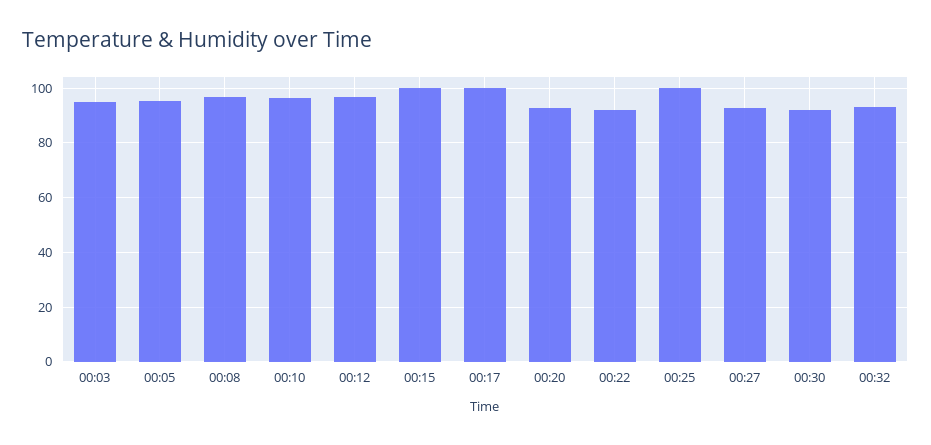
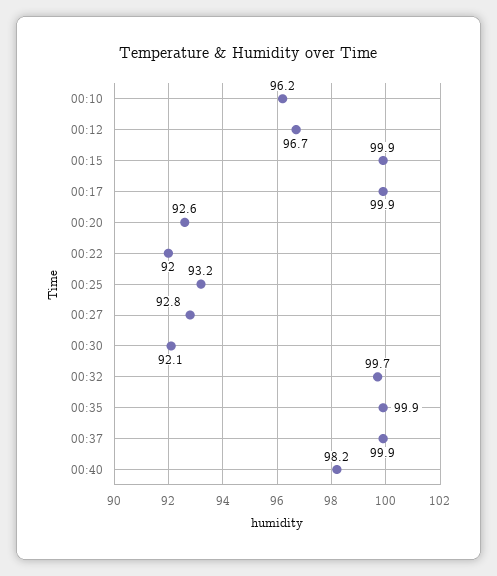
00:03: 95 -> none
00:05: 95 -> none
00:08: 97.5 -> none
00:25: 100 -> 93.2
00:32: 92.5 -> 99.7
00:35: none -> 99.9
00:37: none -> 99.9
00:40: none -> 98.2

